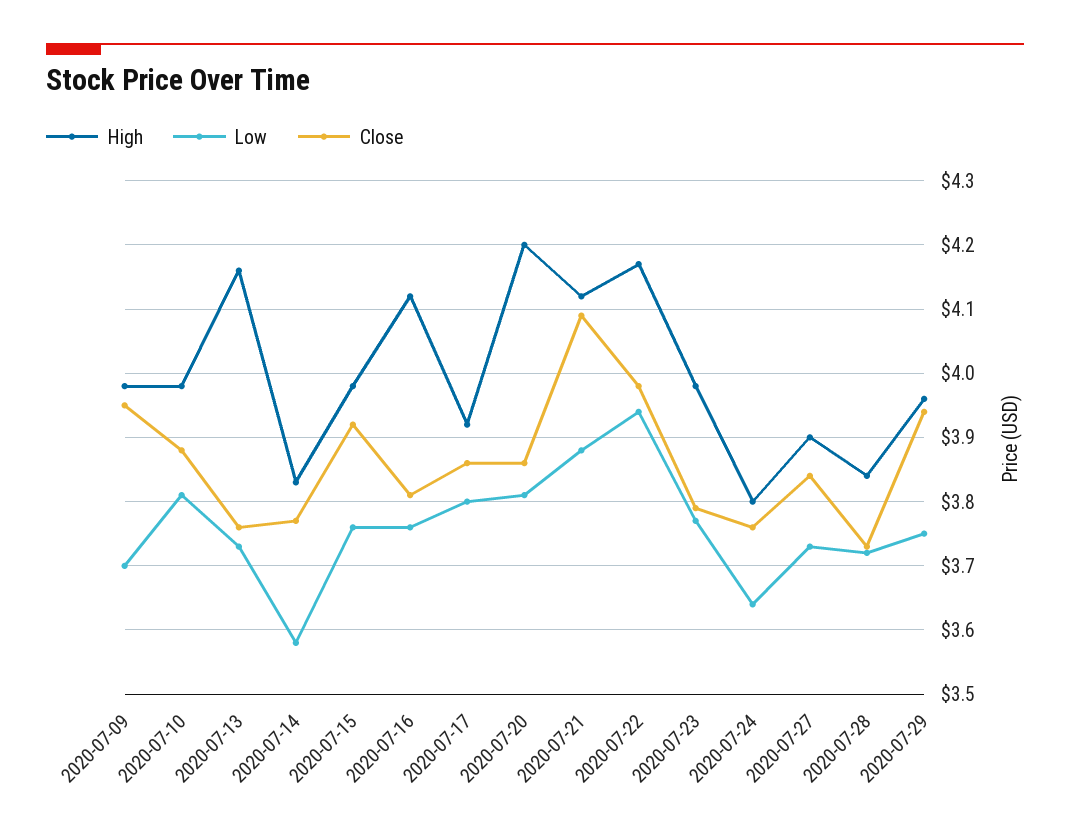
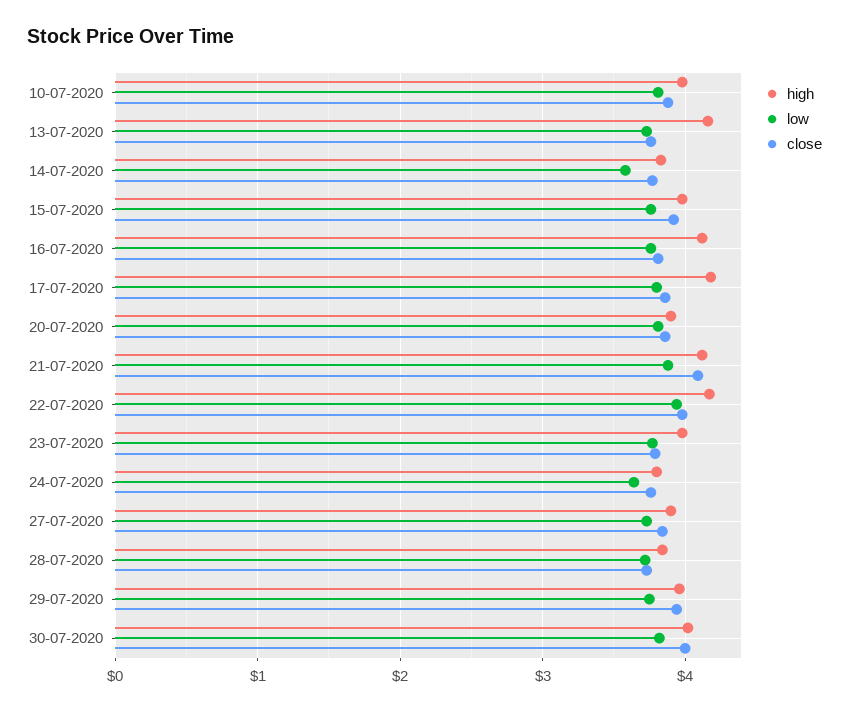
High, 2020-07-09: 3.98 -> none
Low, 2020-07-09: 3.7 -> none
Close, 2020-07-09: 3.95 -> none
High, 2020-07-17: 3.92 -> 4.2
High, 2020-07-20: 4.2 -> 3.9
High, 30-07-2020: none -> 4
Low, 30-07-2020: none -> 3.8
Close, 30-07-2020: none -> 4

